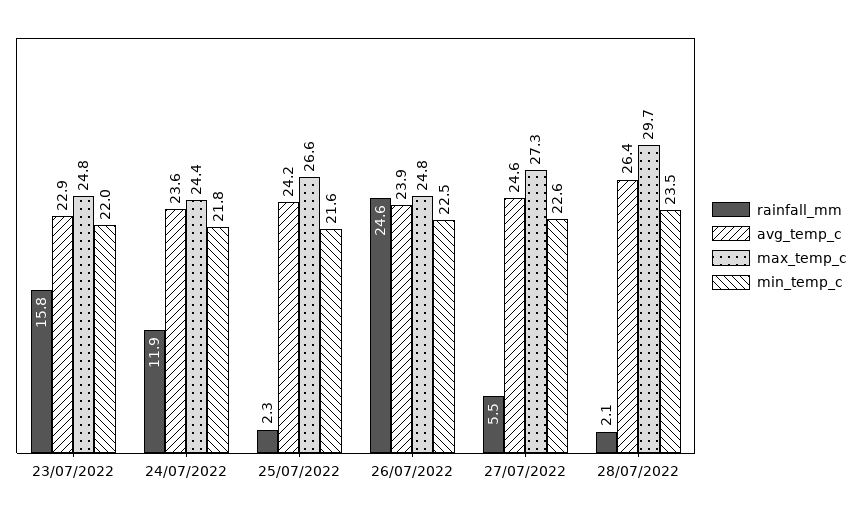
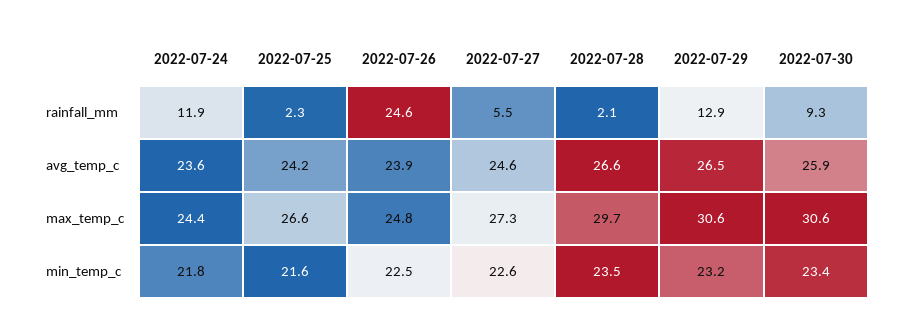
rainfall_mm, 23/07/2022: 15.8 -> none
avg_temp_c, 23/07/2022: 22.9 -> none
max_temp_c, 23/07/2022: 24.8 -> none
min_temp_c, 23/07/2022: 22 -> none
avg_temp_c, 28/07/2022: 26.4 -> 26.6
rainfall_mm, 2022-07-29: none -> 12.9
rainfall_mm, 2022-07-30: none -> 9.3
avg_temp_c, 2022-07-29: none -> 26.5
avg_temp_c, 2022-07-30: none -> 25.9
max_temp_c, 2022-07-29: none -> 30.6
max_temp_c, 2022-07-30: none -> 30.6
min_temp_c, 2022-07-29: none -> 23.2
min_temp_c, 2022-07-30: none -> 23.4

